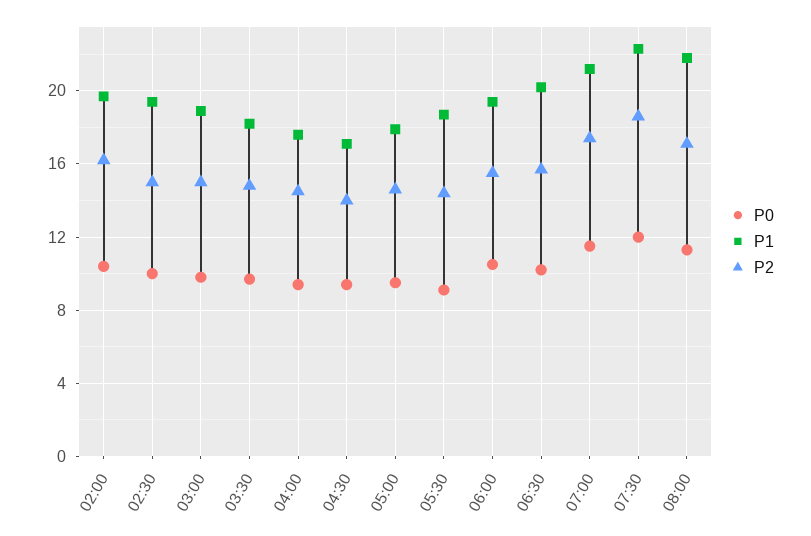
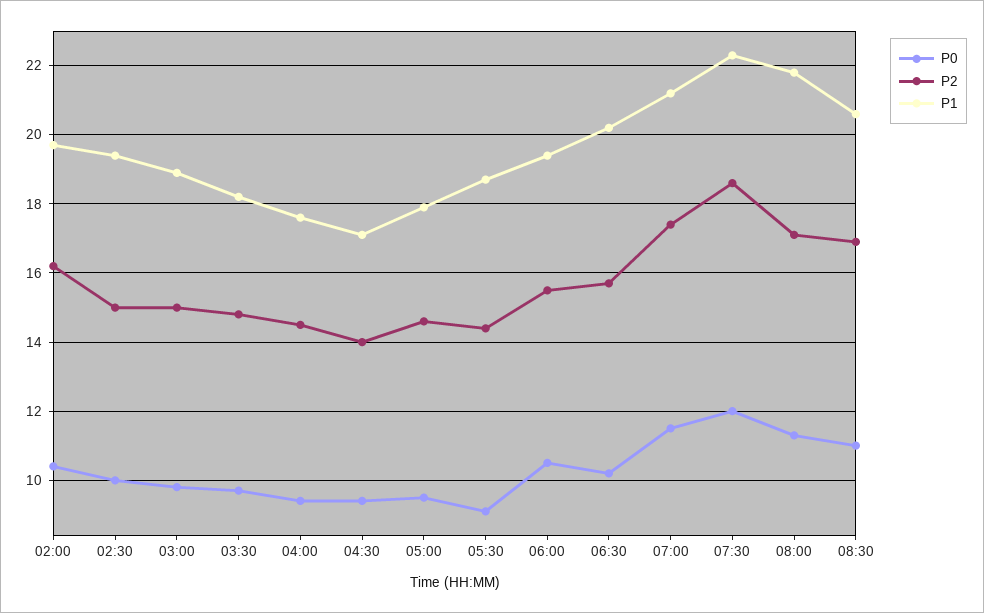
P0, 08:30: none -> 11
P2, 08:30: none -> 17
P1, 08:30: none -> 20.5

